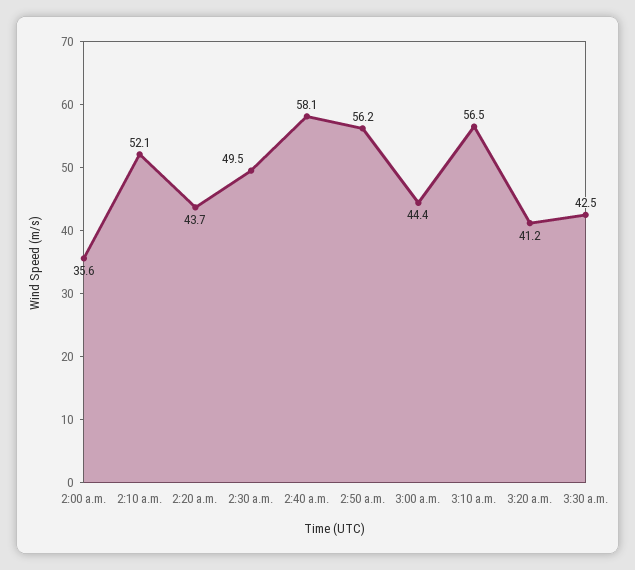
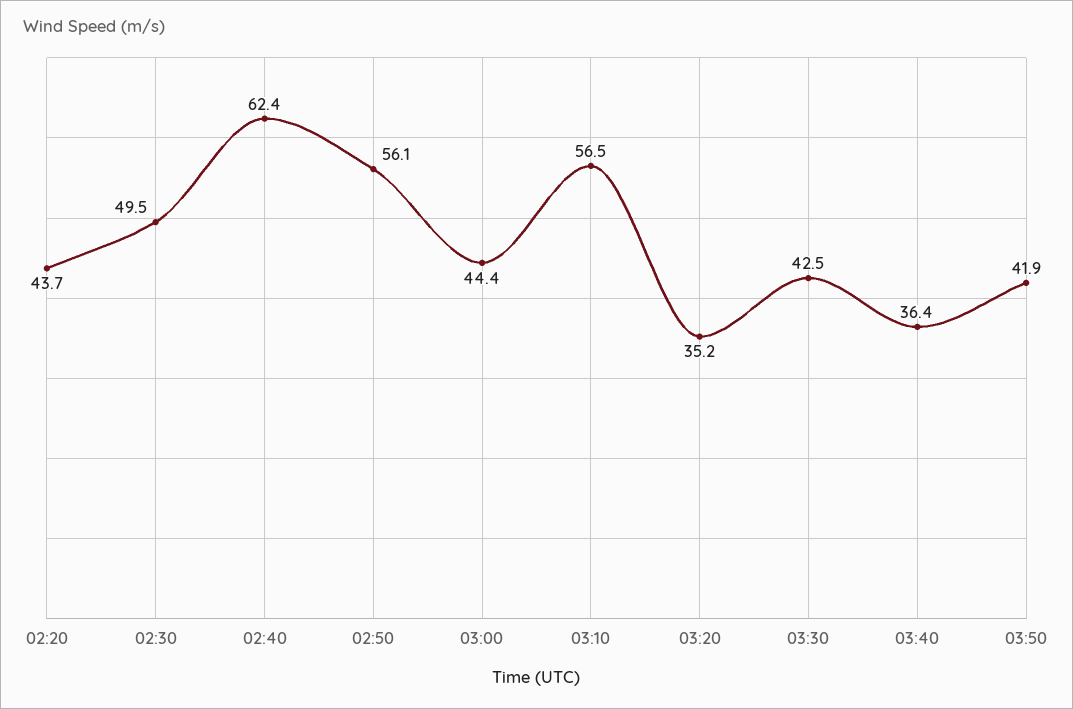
2:00 a.m.: 35.6 -> none
2:10 a.m.: 52.1 -> none
2:40 a.m.: 58.1 -> 62.4
2:50 a.m.: 56.2 -> 56.1
3:20 a.m.: 41.2 -> 35.2
03:40: none -> 36.4
03:50: none -> 41.9

